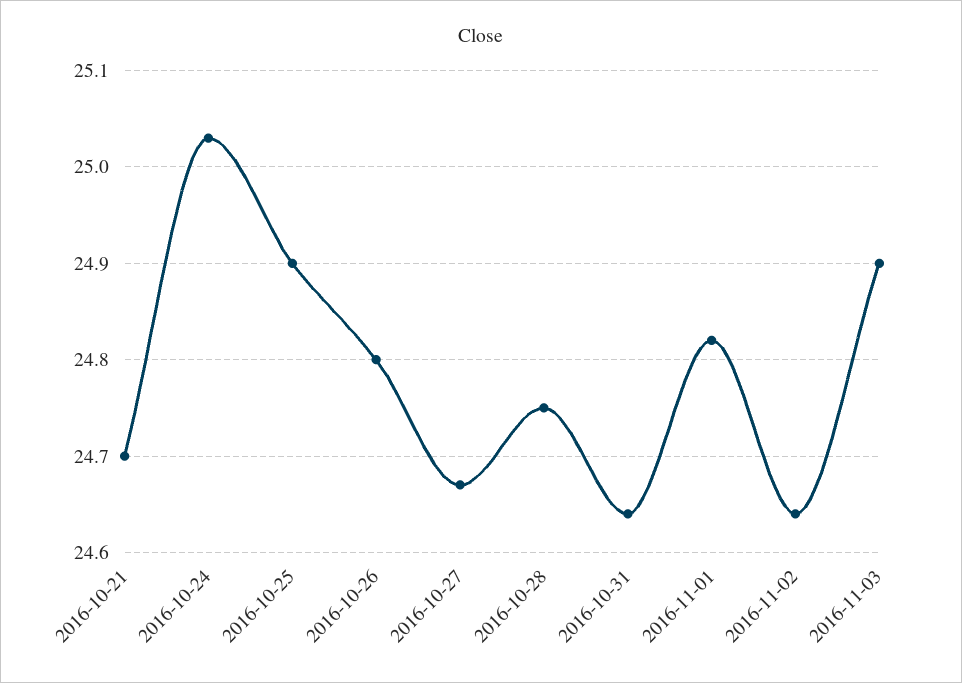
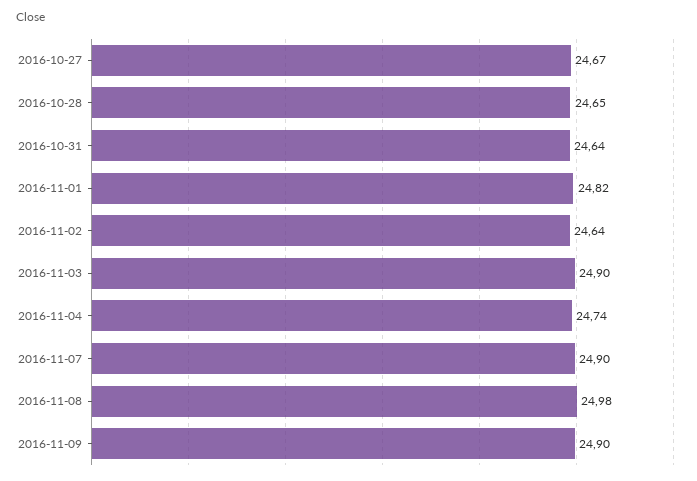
2016-10-21: 24.7 -> none
2016-10-24: 25.03 -> none
2016-10-25: 24.9 -> none
2016-10-26: 24.8 -> none
2016-10-28: 24.75 -> 24.65
2016-11-04: none -> 24.74
2016-11-07: none -> 24.9
2016-11-08: none -> 24.98
2016-11-09: none -> 24.9

